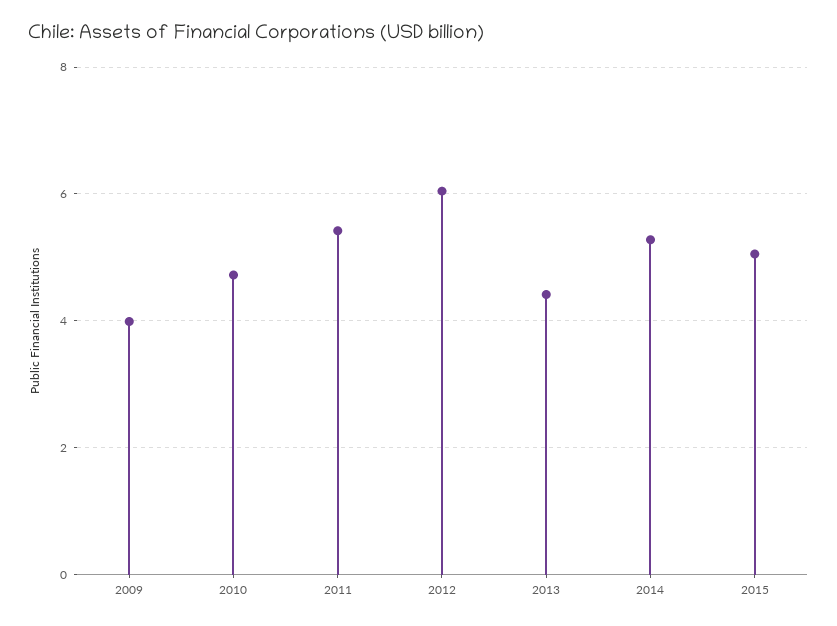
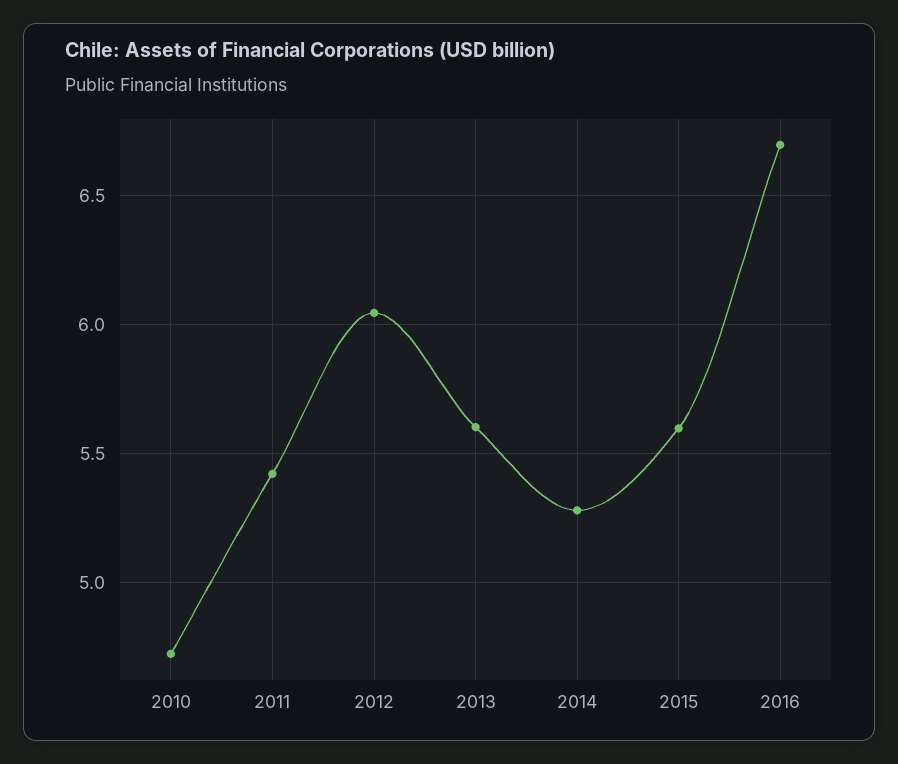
2009: 4 -> none
2013: 4.4 -> 5.6
2015: 5 -> 5.6
2016: none -> 6.7

